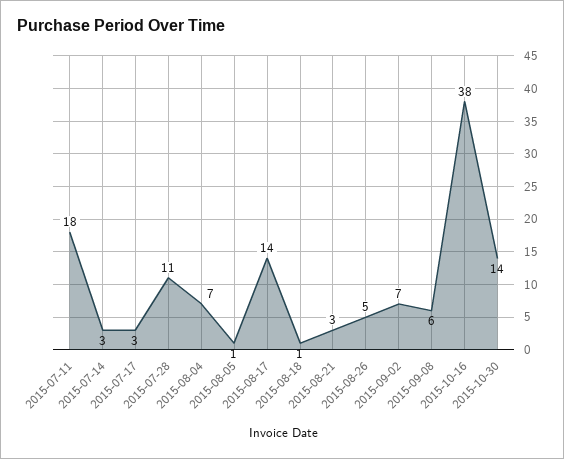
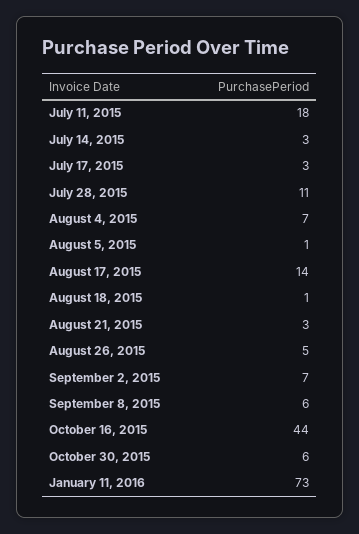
2015-10-16: 38 -> 44
2015-10-30: 14 -> 6
January 11, 2016: none -> 73

